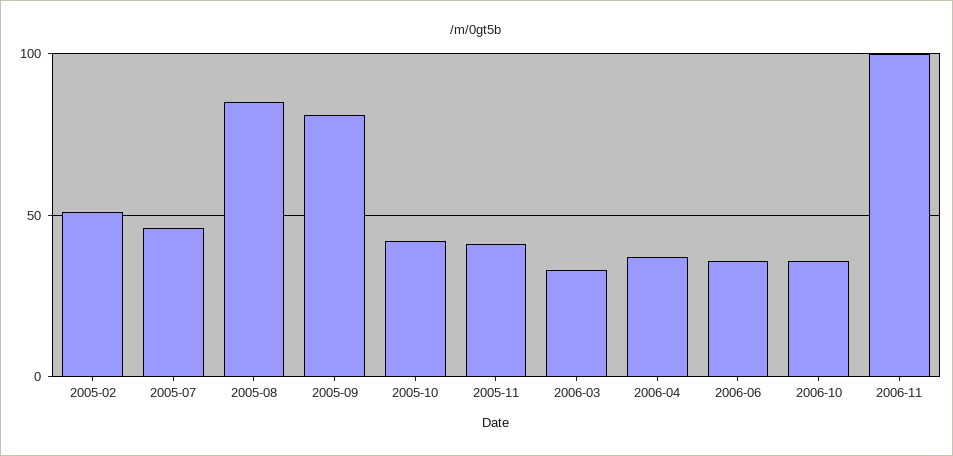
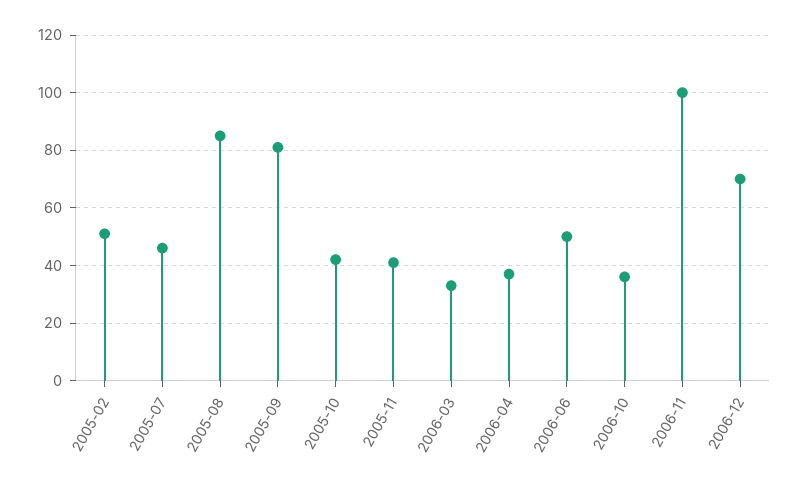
2006-06: 35 -> 50
2006-12: none -> 70

